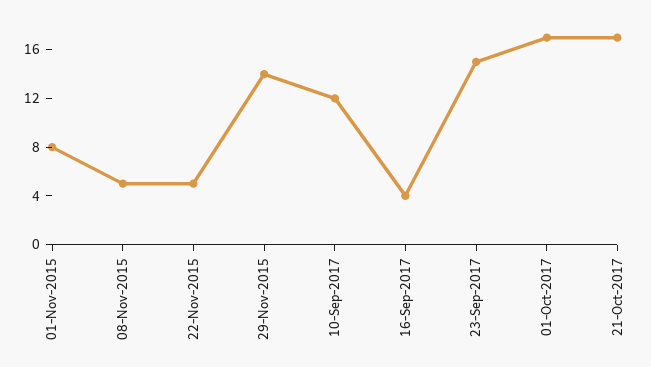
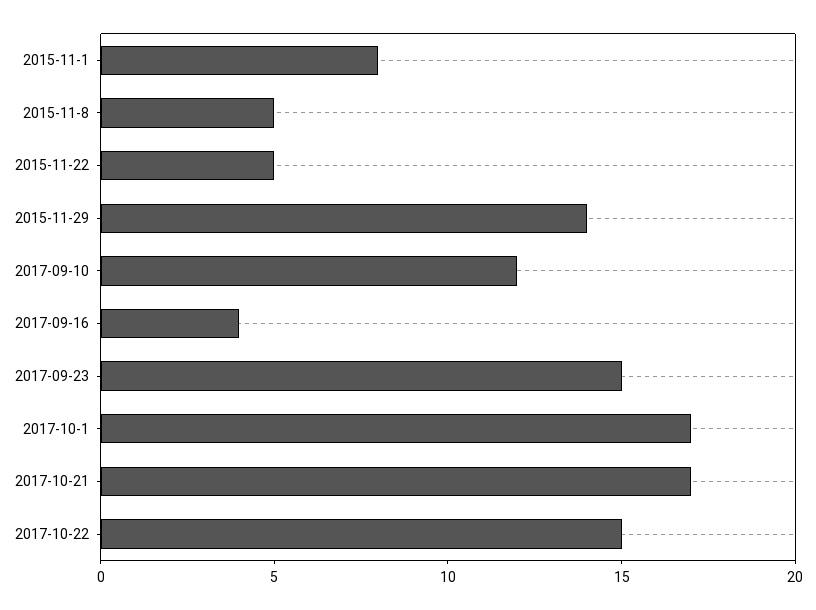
2017-10-22: none -> 15

